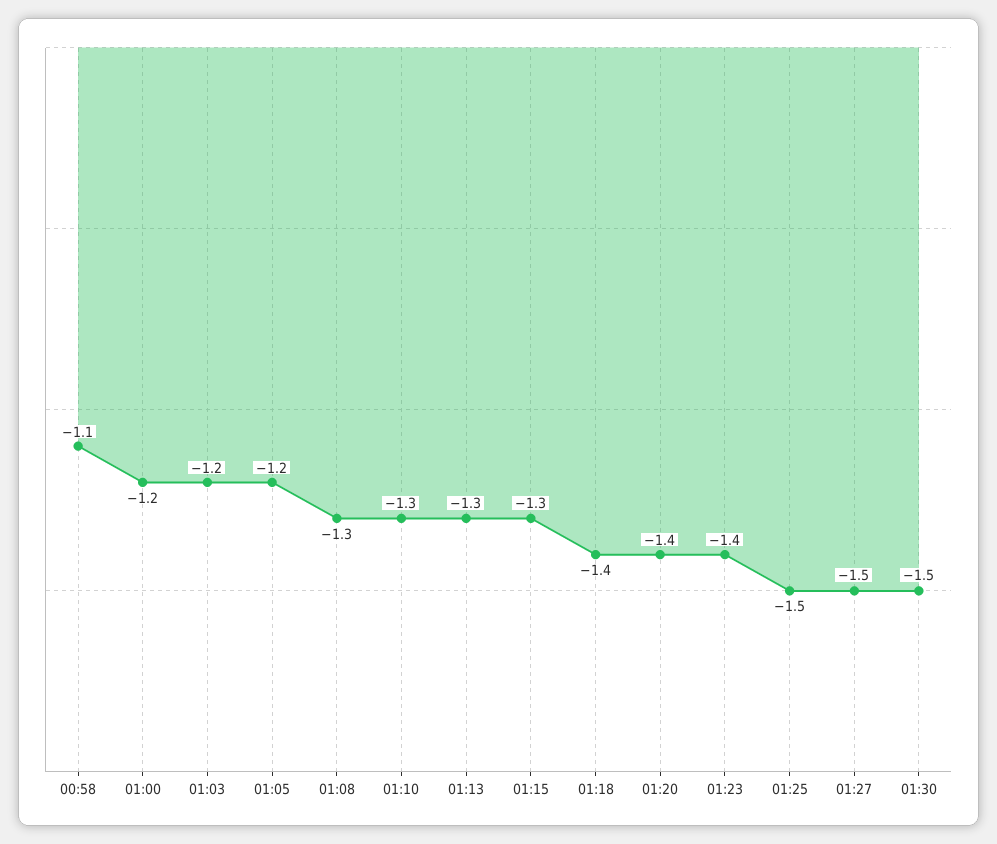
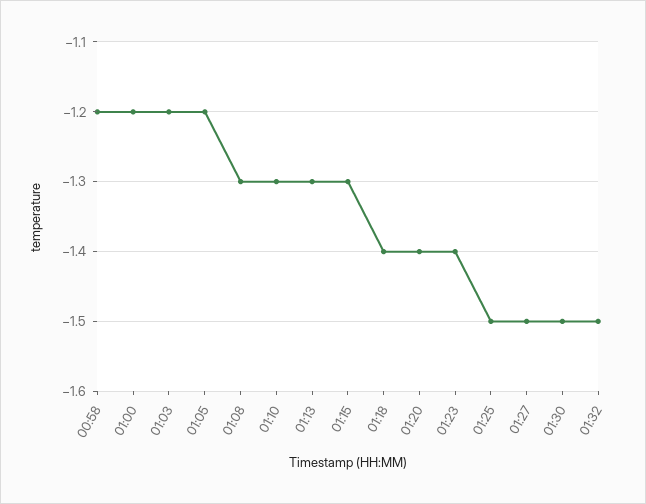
00:58: -1.1 -> -1.2
01:32: none -> -1.5

